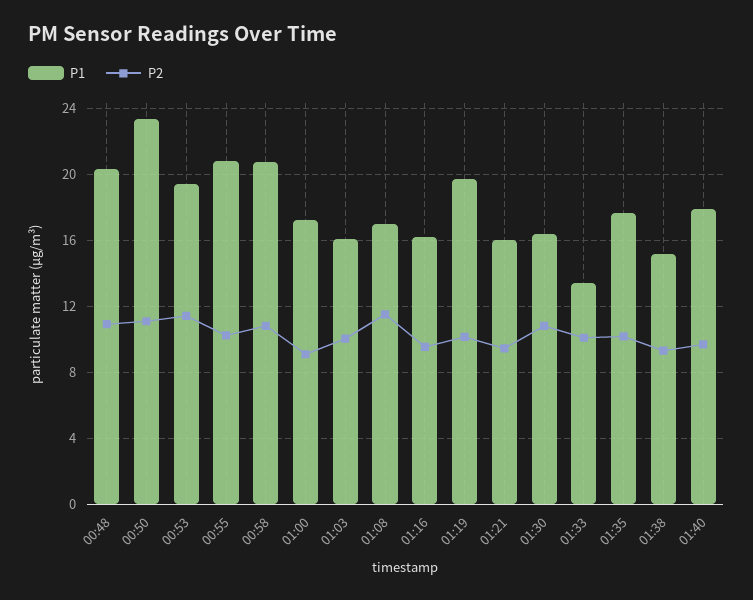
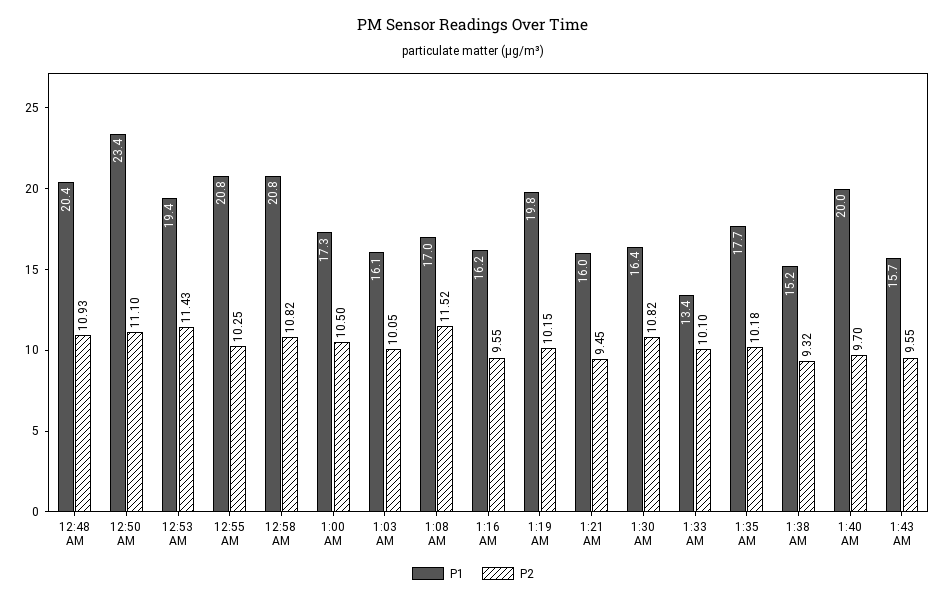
P2, 01:00: 9 -> 10.5
P1, 01:40: 18 -> 20
P1, 1:43 AM: none -> 15.7
P2, 1:43 AM: none -> 9.55

